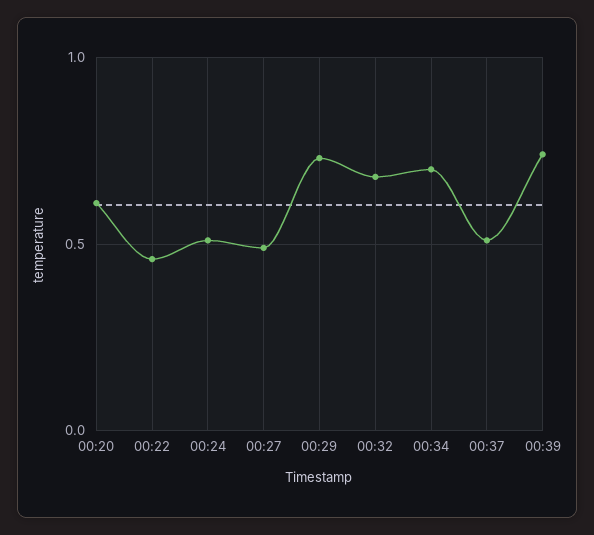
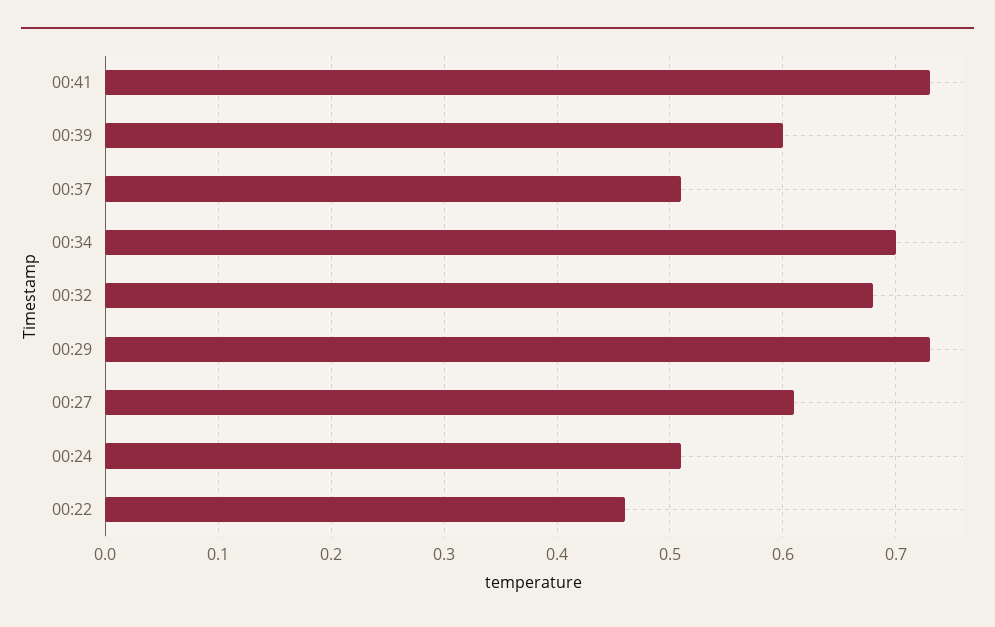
00:20: 0.6 -> none
00:27: 0.5 -> 0.61
00:39: 0.75 -> 0.6
00:41: none -> 0.73

